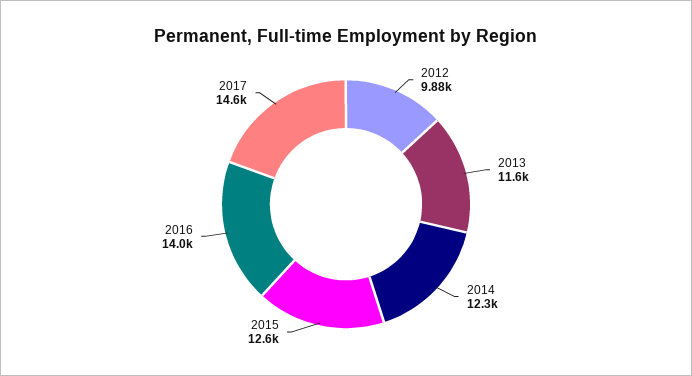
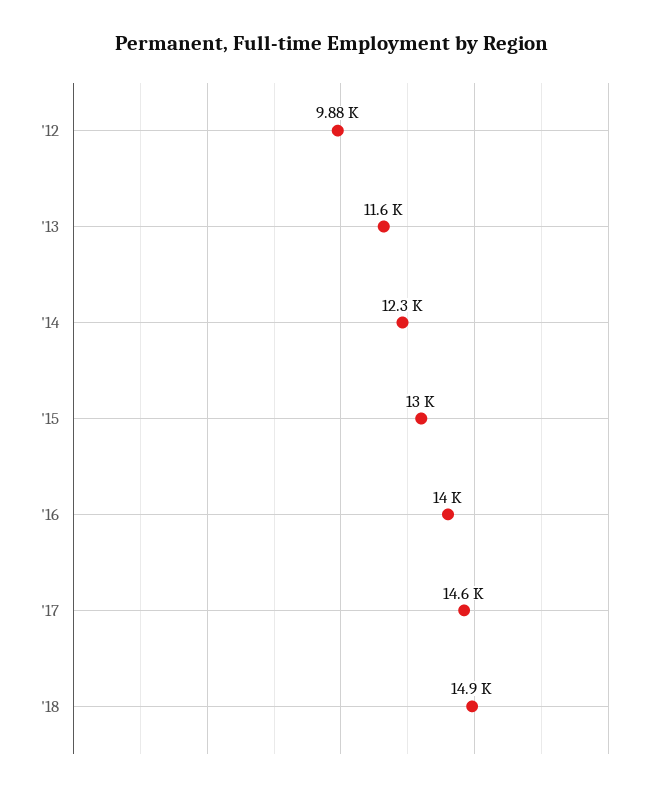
2015: 12600 -> 13000
'18: none -> 14900

